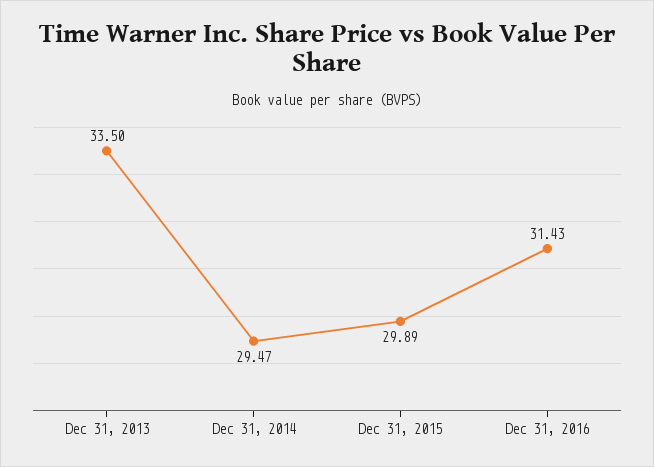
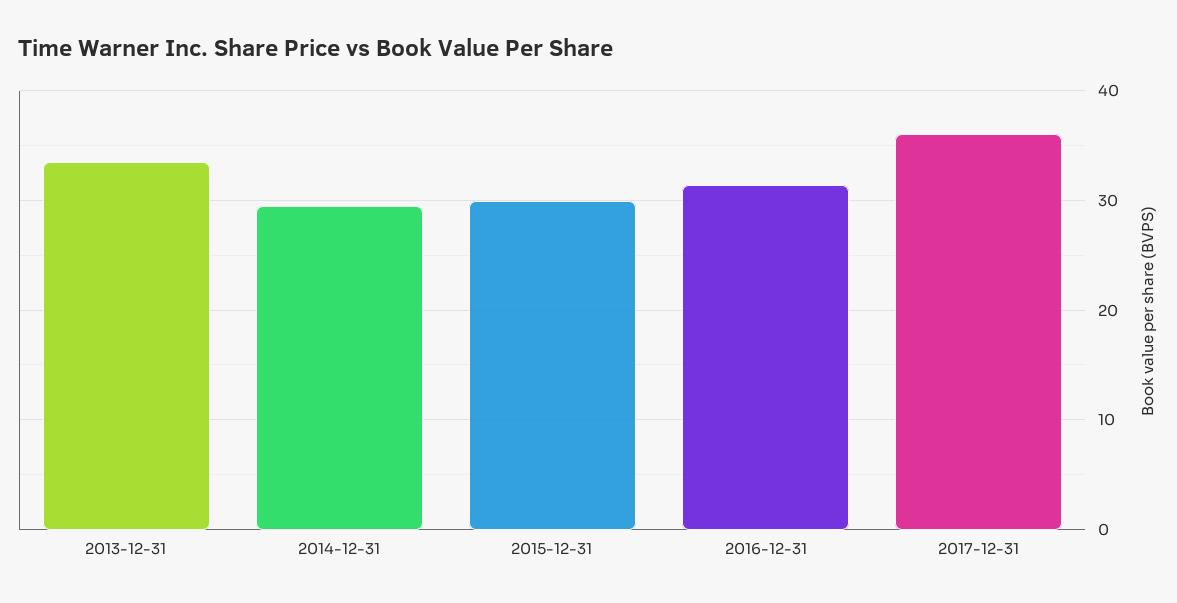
2017-12-31: none -> 36

